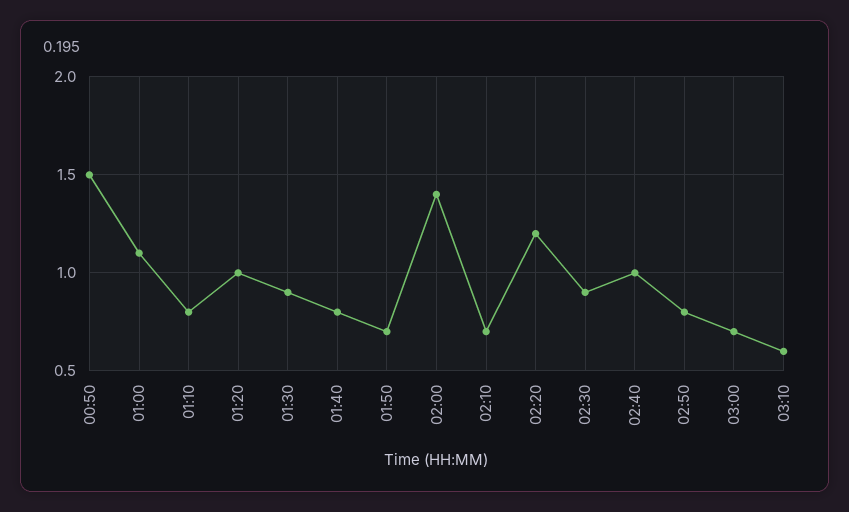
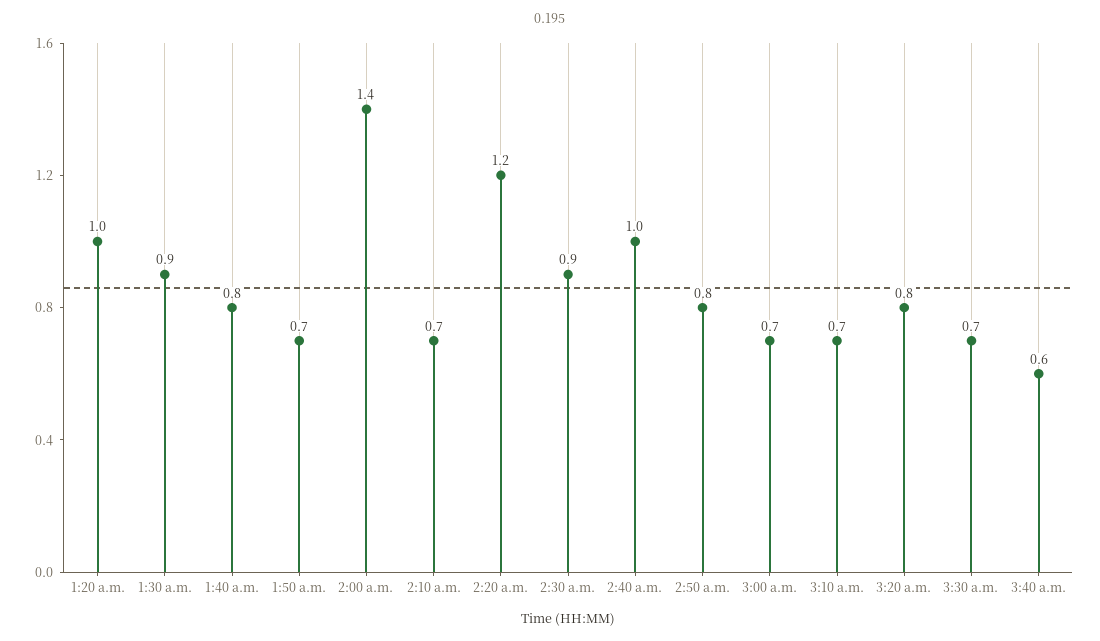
00:50: 1.5 -> none
01:00: 1.1 -> none
01:10: 0.8 -> none
03:10: 0.6 -> 0.7
3:20 a.m.: none -> 0.8
3:30 a.m.: none -> 0.7
3:40 a.m.: none -> 0.6

